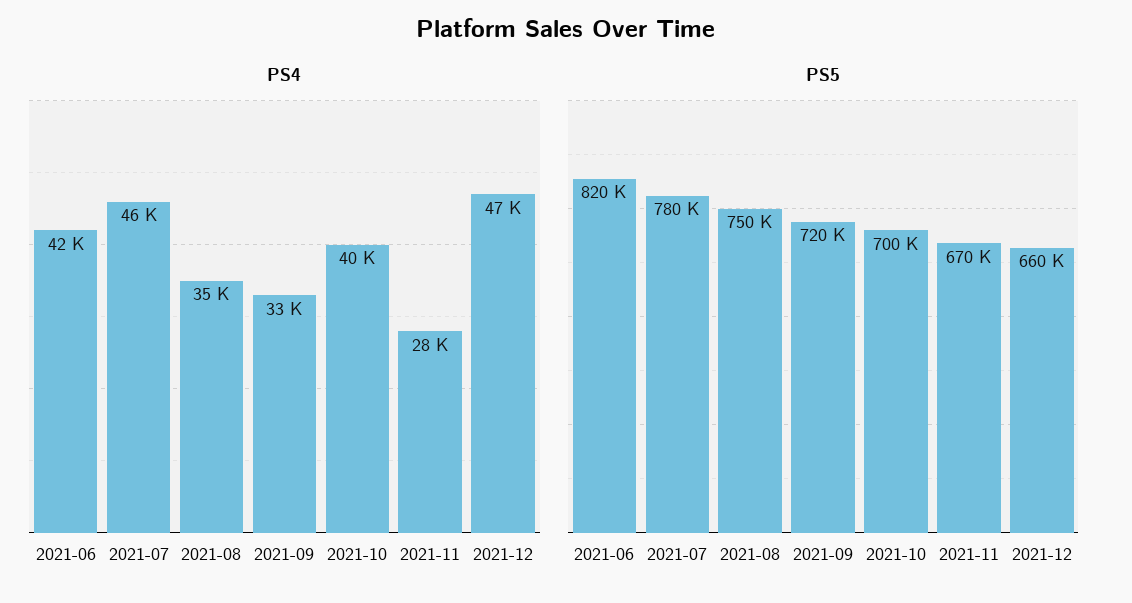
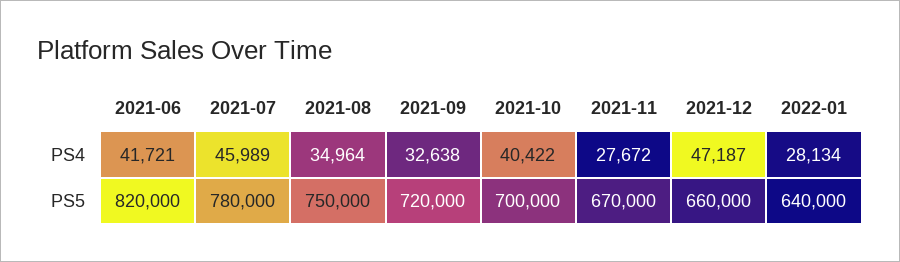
PS4, 2022-01: none -> 28134
PS5, 2022-01: none -> 640000

